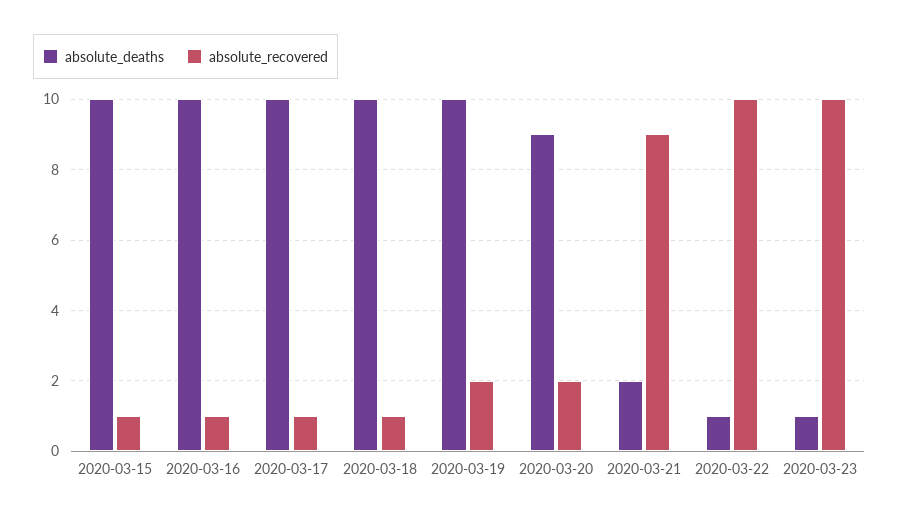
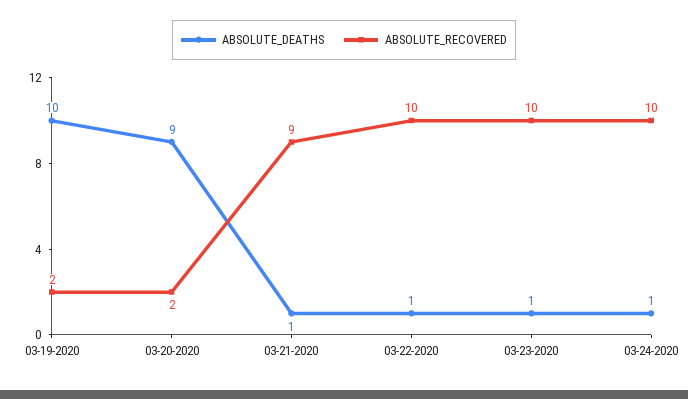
absolute_deaths, 2020-03-15: 10 -> none
absolute_recovered, 2020-03-15: 1 -> none
absolute_deaths, 2020-03-16: 10 -> none
absolute_recovered, 2020-03-16: 1 -> none
absolute_deaths, 2020-03-17: 10 -> none
absolute_recovered, 2020-03-17: 1 -> none
absolute_deaths, 2020-03-18: 10 -> none
absolute_recovered, 2020-03-18: 1 -> none
absolute_deaths, 2020-03-21: 2 -> 1
absolute_deaths, 03-24-2020: none -> 1
absolute_recovered, 03-24-2020: none -> 10

